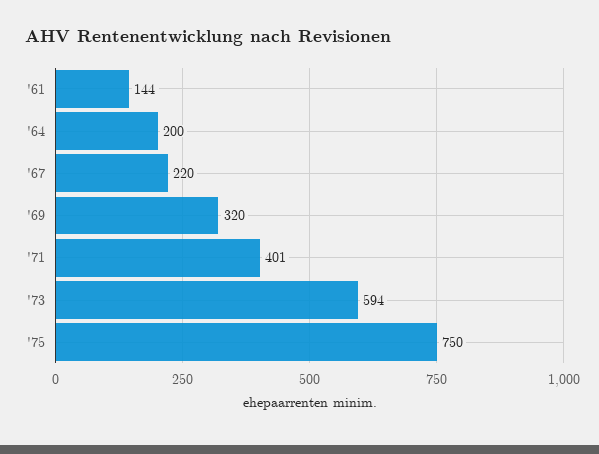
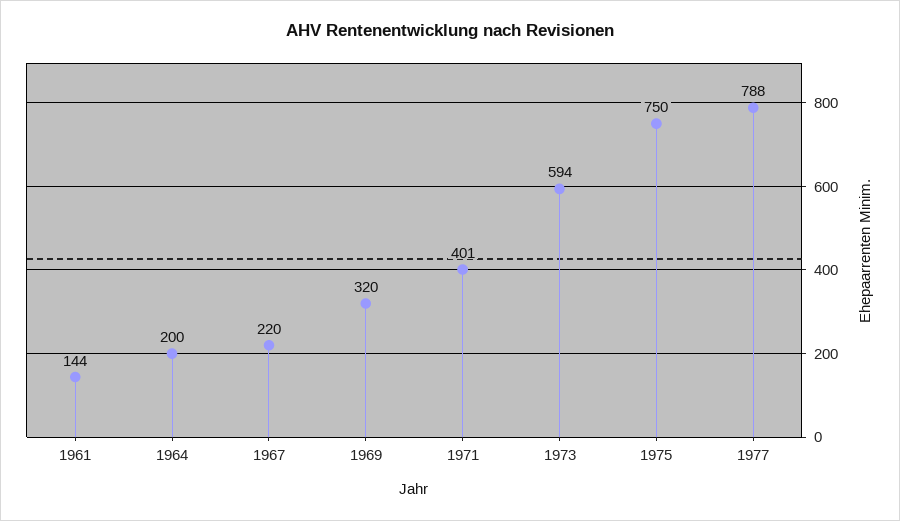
1977: none -> 788

